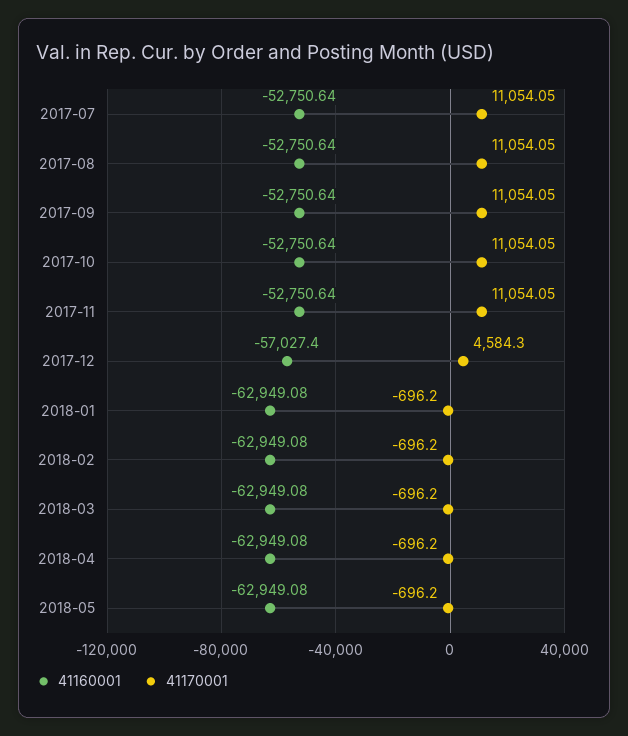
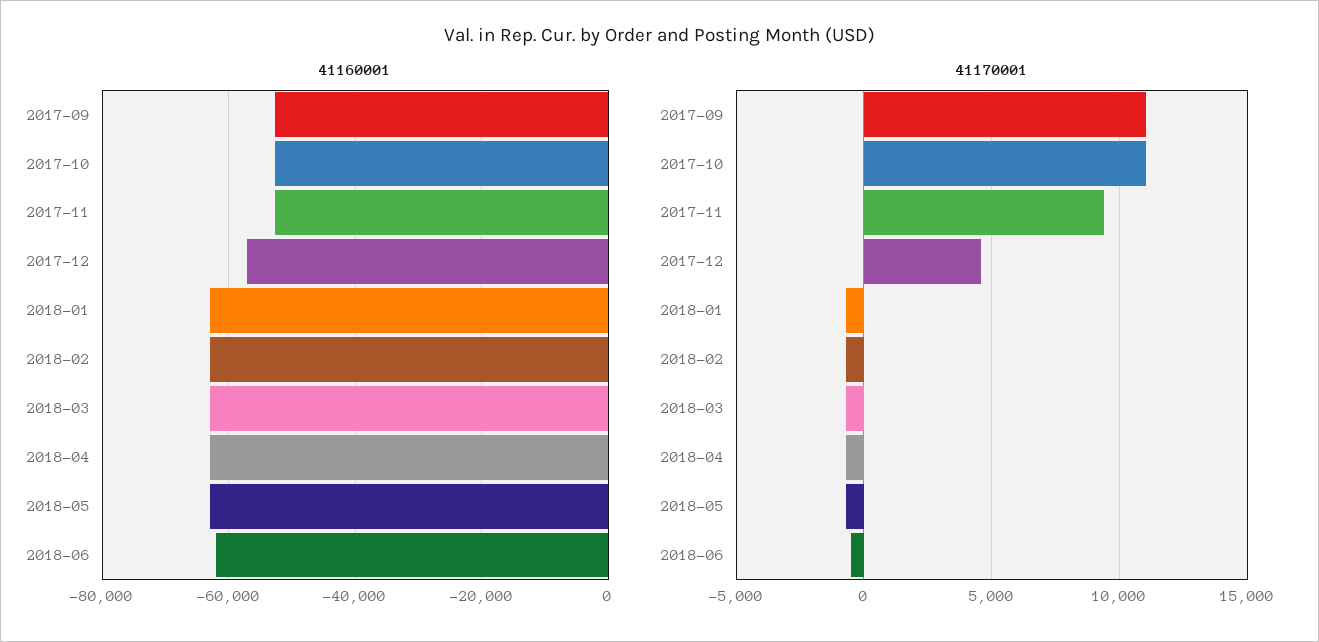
41160001, 2017-07: -52750.64 -> none
41170001, 2017-07: 11054.05 -> none
41160001, 2017-08: -52750.64 -> none
41170001, 2017-08: 11054.05 -> none
41170001, 2017-11: 11054.05 -> 9500
41160001, 2018-06: none -> -62000
41170001, 2018-06: none -> -500

